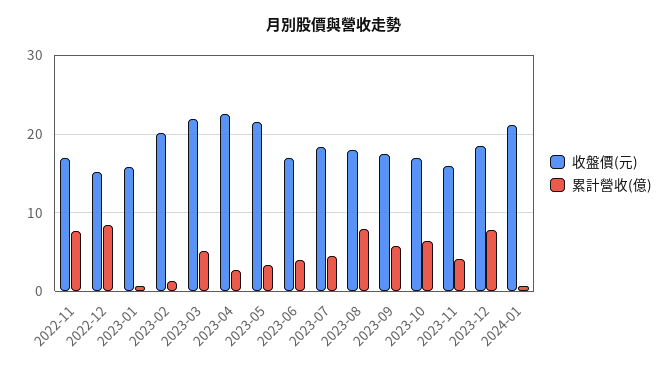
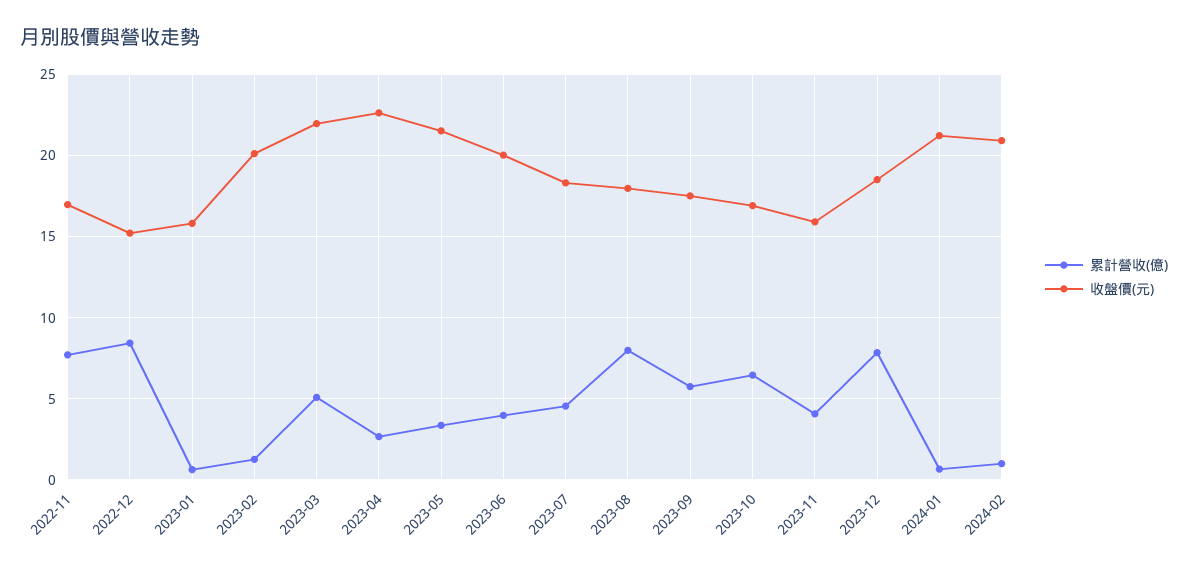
收盤價(元), 2023-06: 17 -> 20
累計營收(億), 2024-02: none -> 1
收盤價(元), 2024-02: none -> 21

